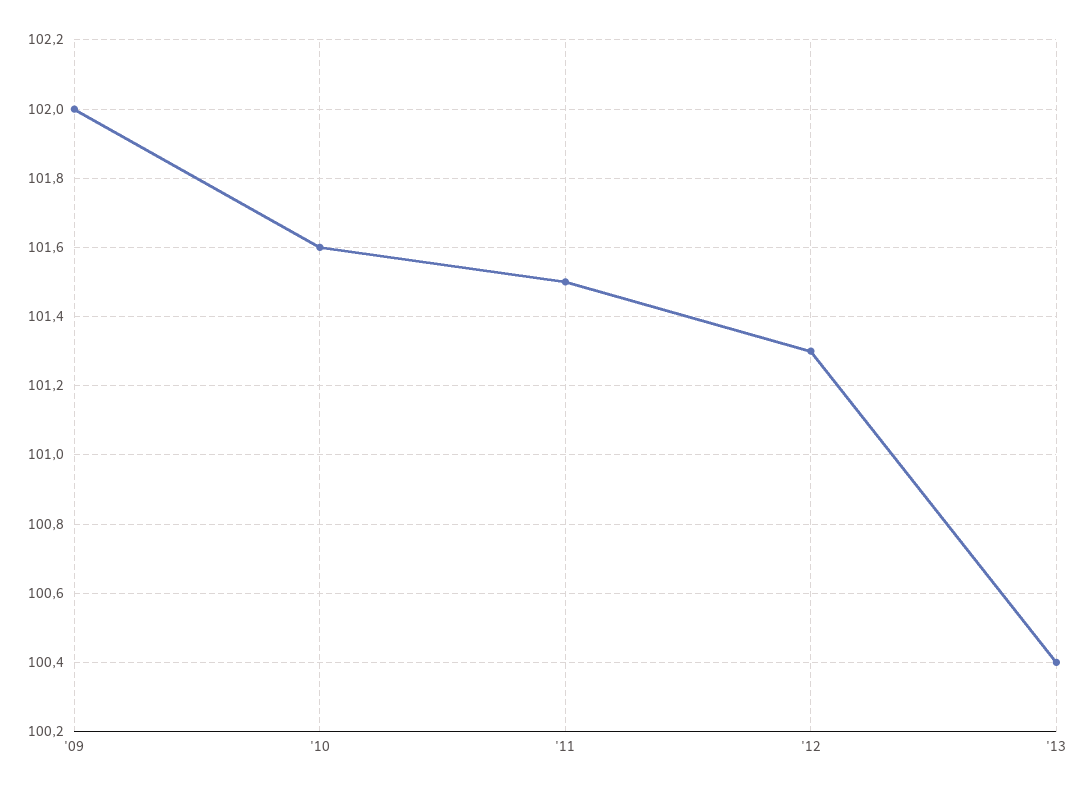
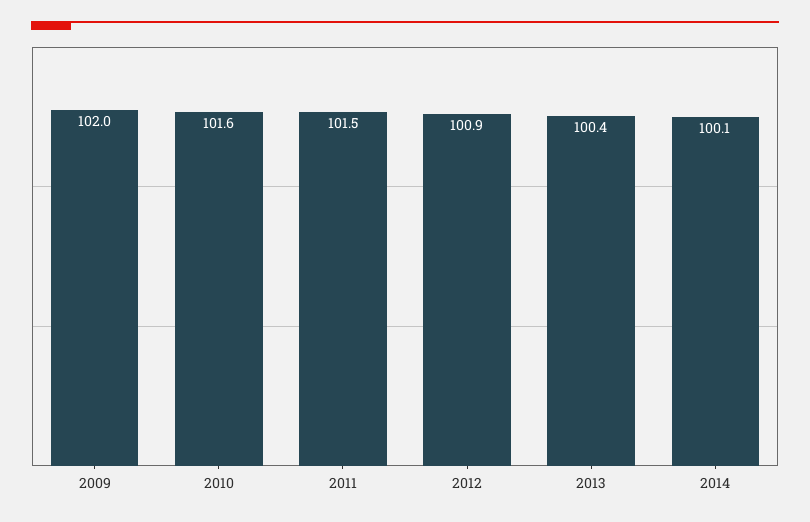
'12: 101.3 -> 100.9
2014: none -> 100.1

